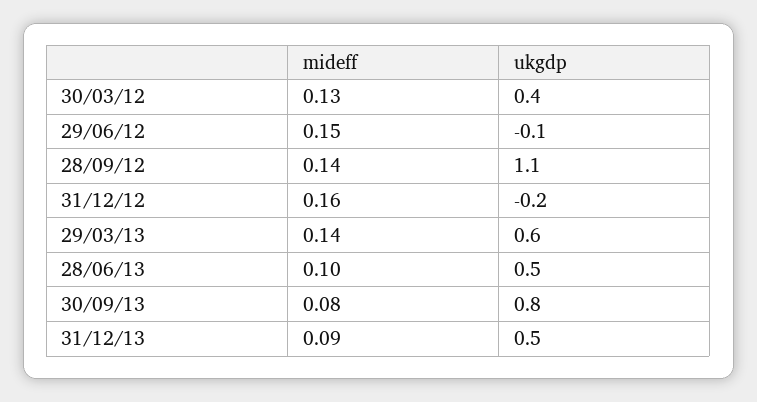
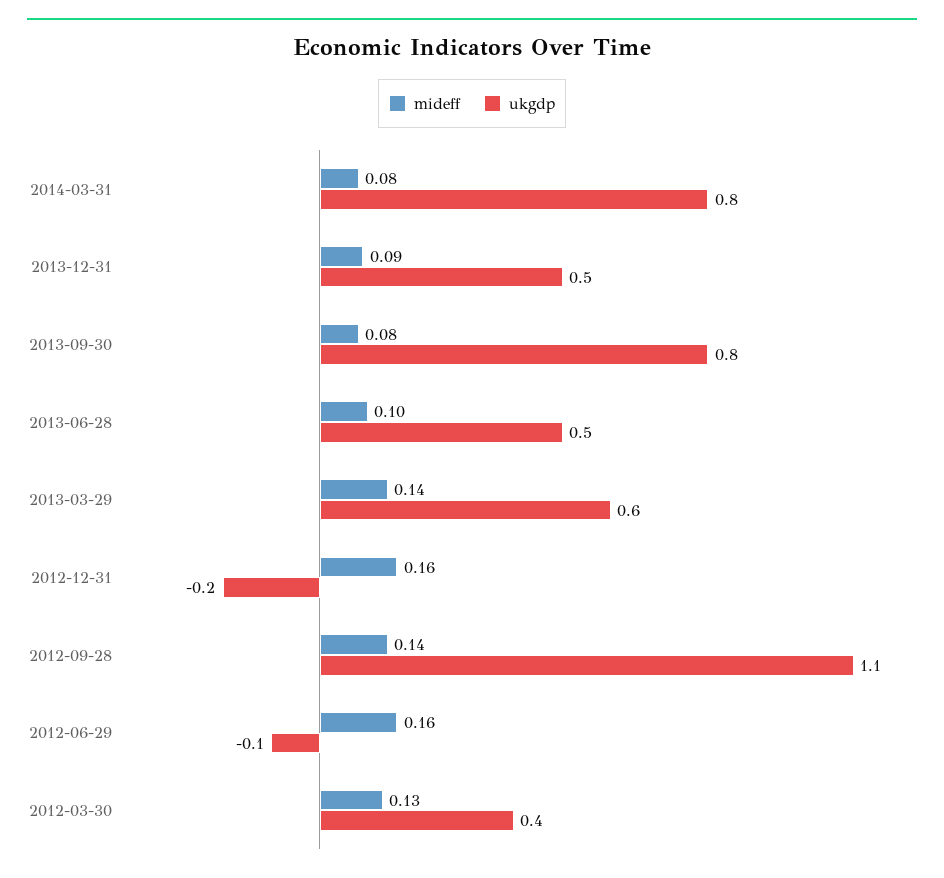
mideff, 29/06/12: 0.15 -> 0.16
mideff, 2014-03-31: none -> 0.08
ukgdp, 2014-03-31: none -> 0.8

